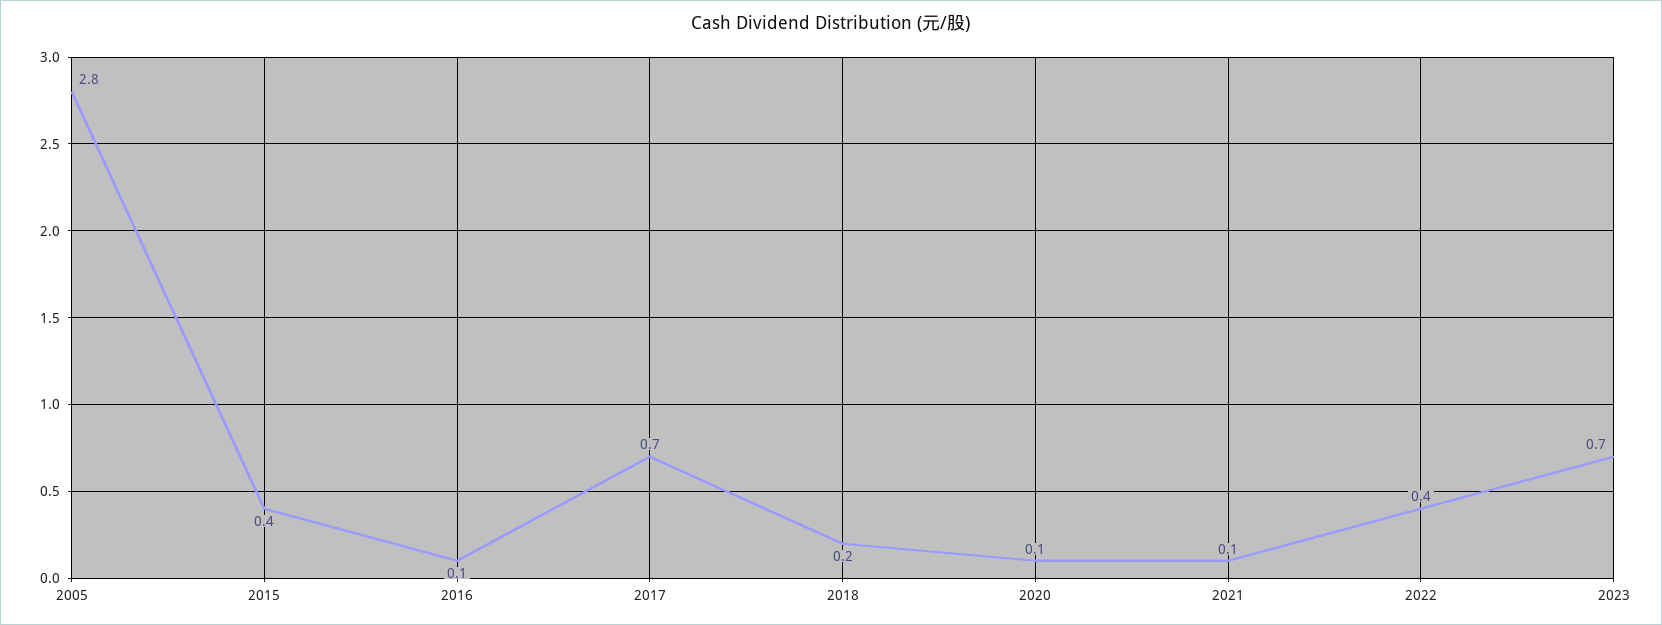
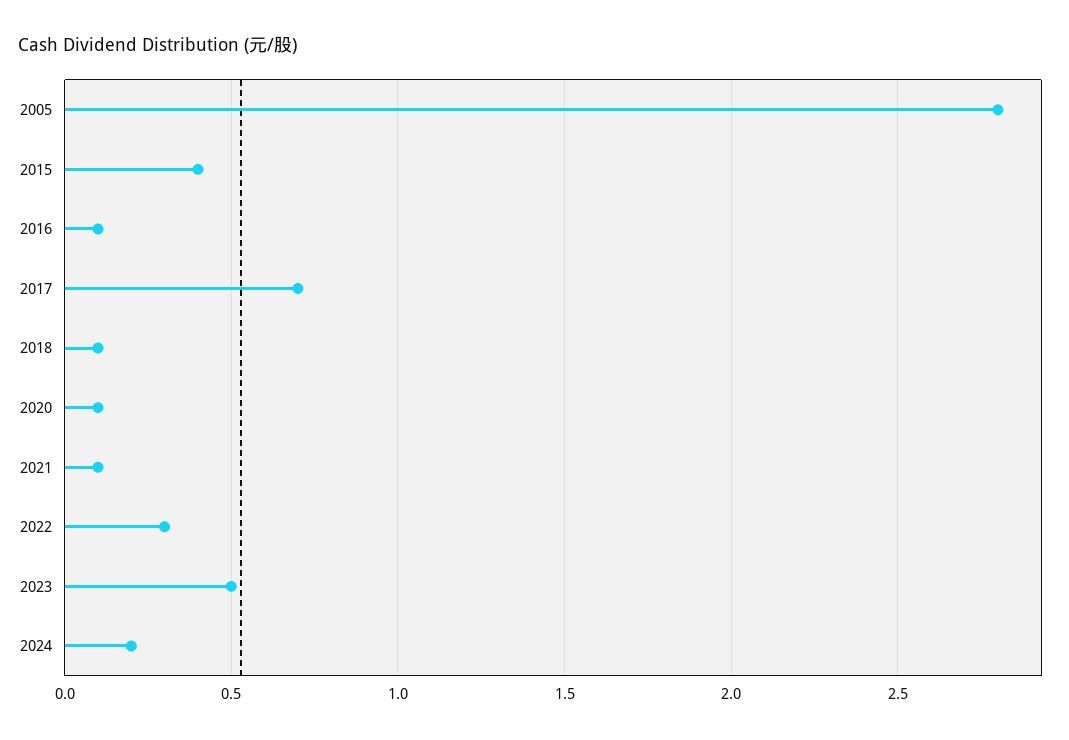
2018: 0.2 -> 0.1
2022: 0.4 -> 0.3
2023: 0.7 -> 0.5
2024: none -> 0.2

